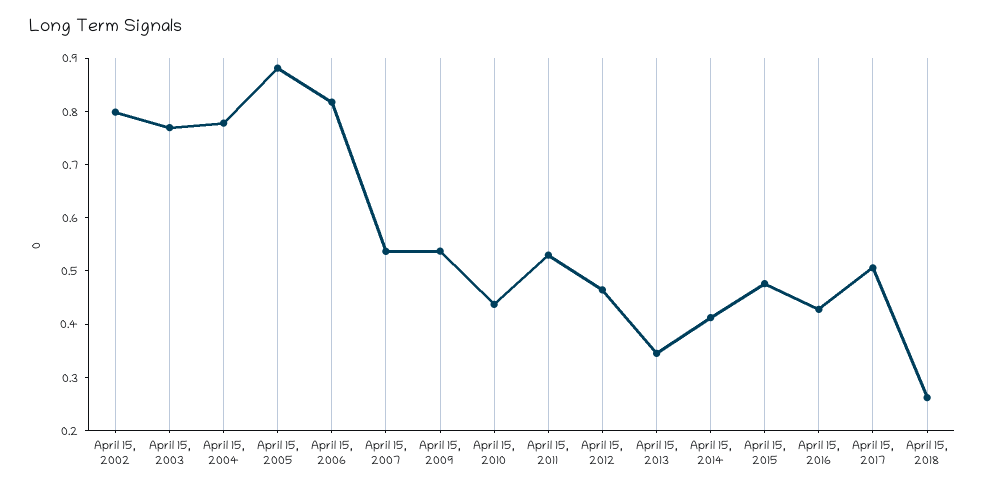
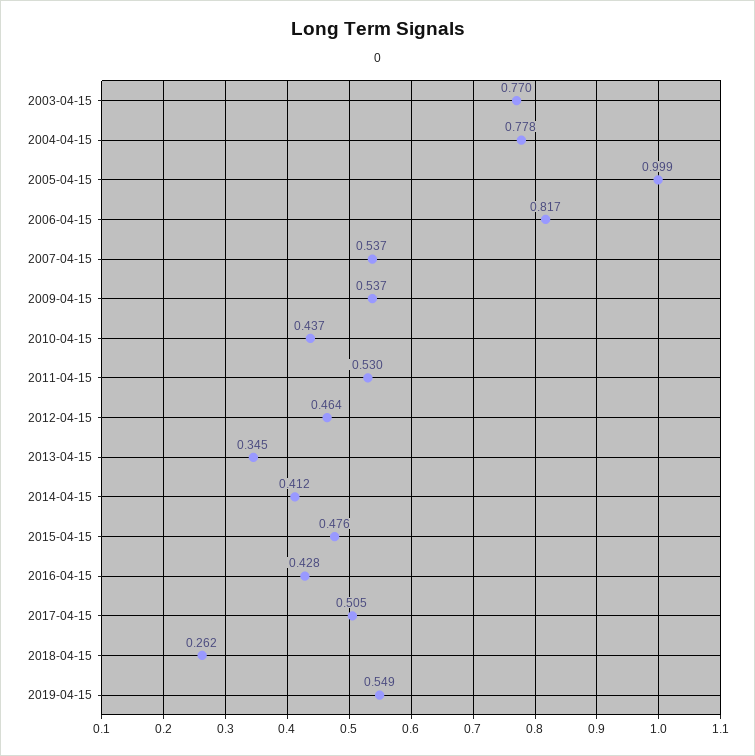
April 15, 2002: 0.8 -> none
April 15, 2005: 0.88 -> 0.999
2019-04-15: none -> 0.549

